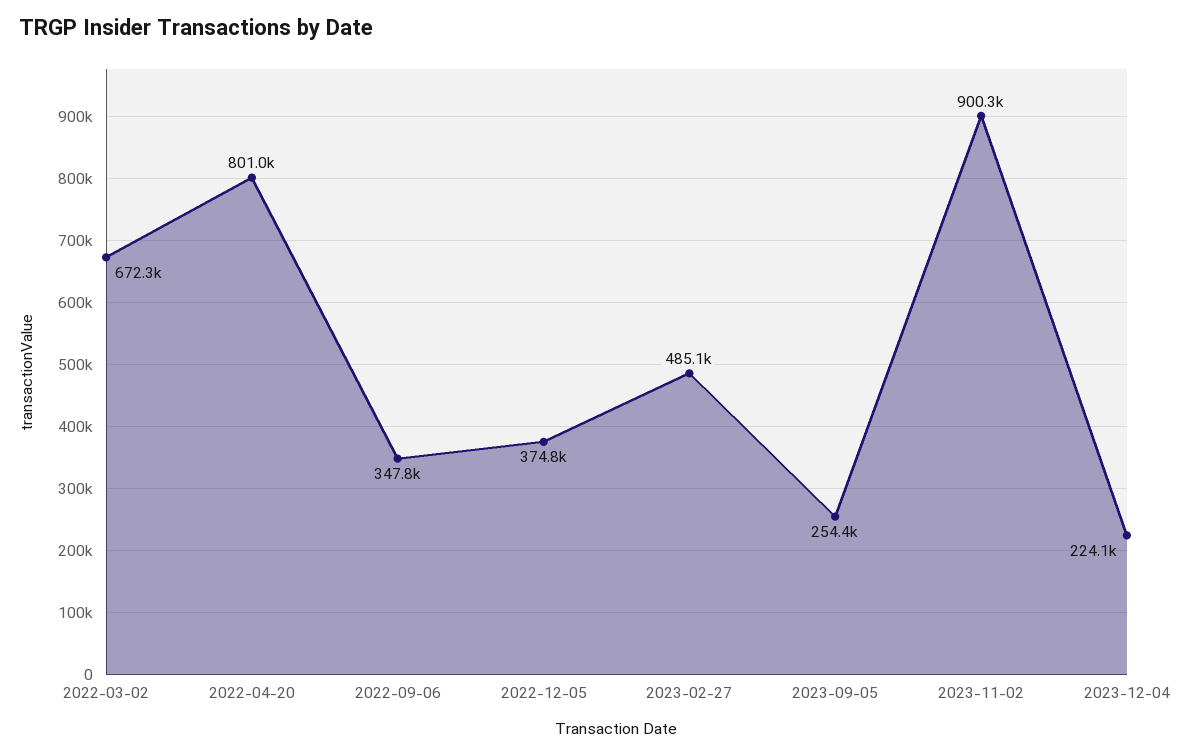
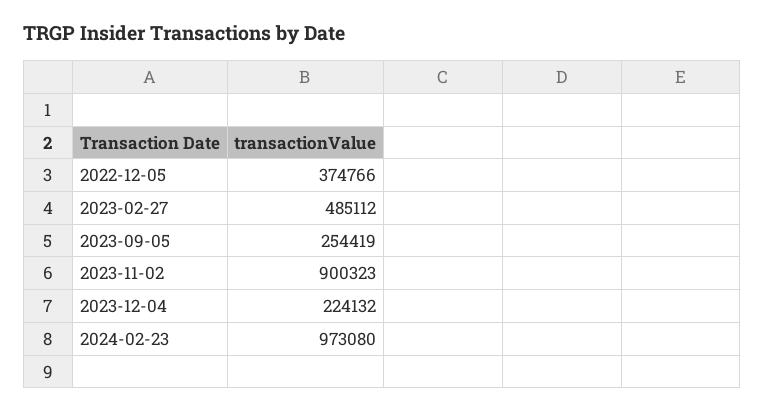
2022-03-02: 672300 -> none
2022-04-20: 801000 -> none
2022-09-06: 347800 -> none
2024-02-23: none -> 973080

